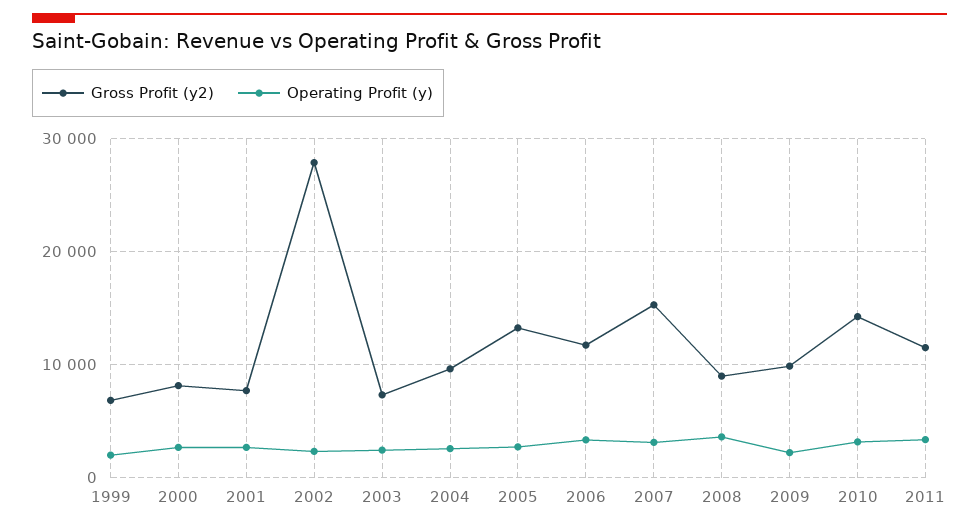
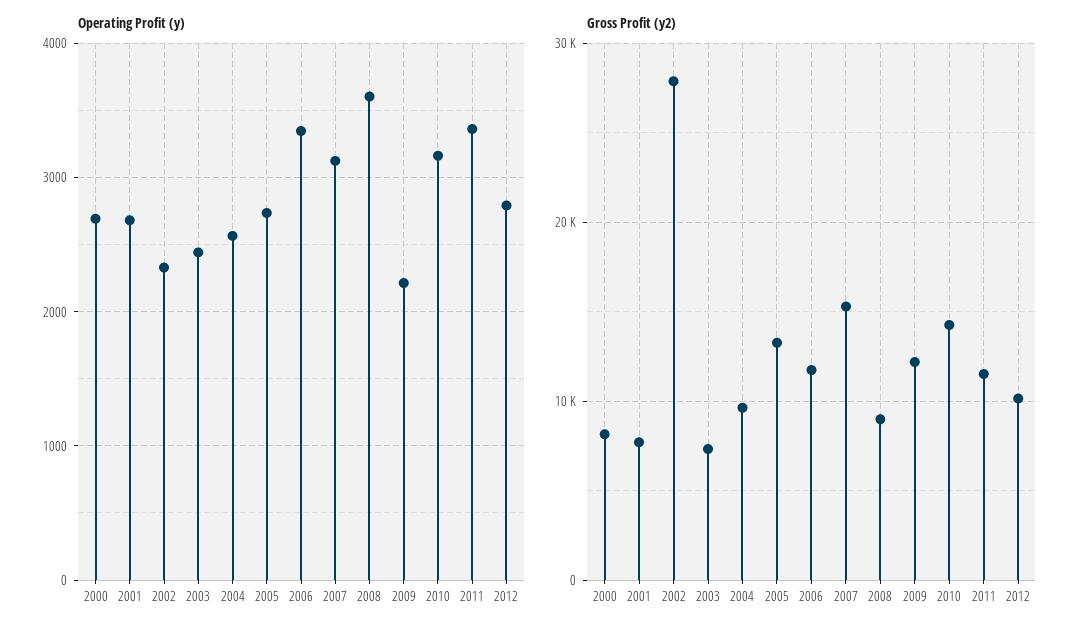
Gross Profit (y2), 1999: 7000 -> none
Operating Profit (y), 1999: 2000 -> none
Gross Profit (y2), 2009: 10000 -> 12000
Operating Profit (y), 2012: none -> 2800
Gross Profit (y2), 2012: none -> 10000

